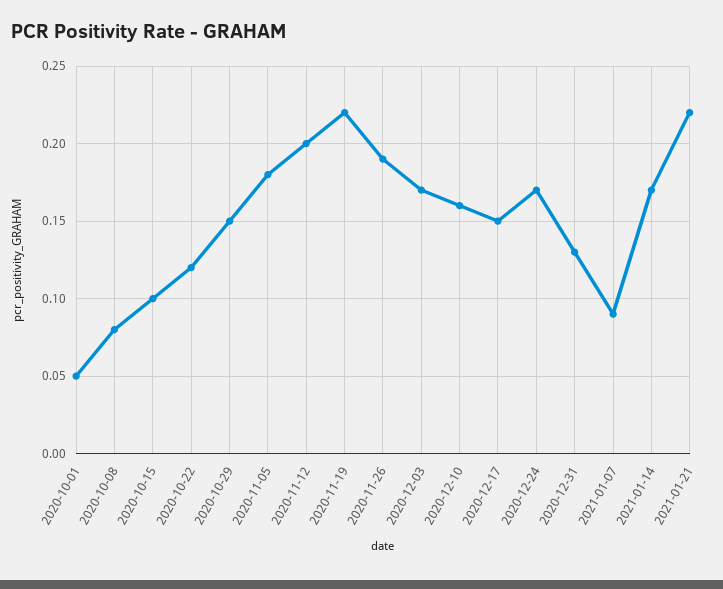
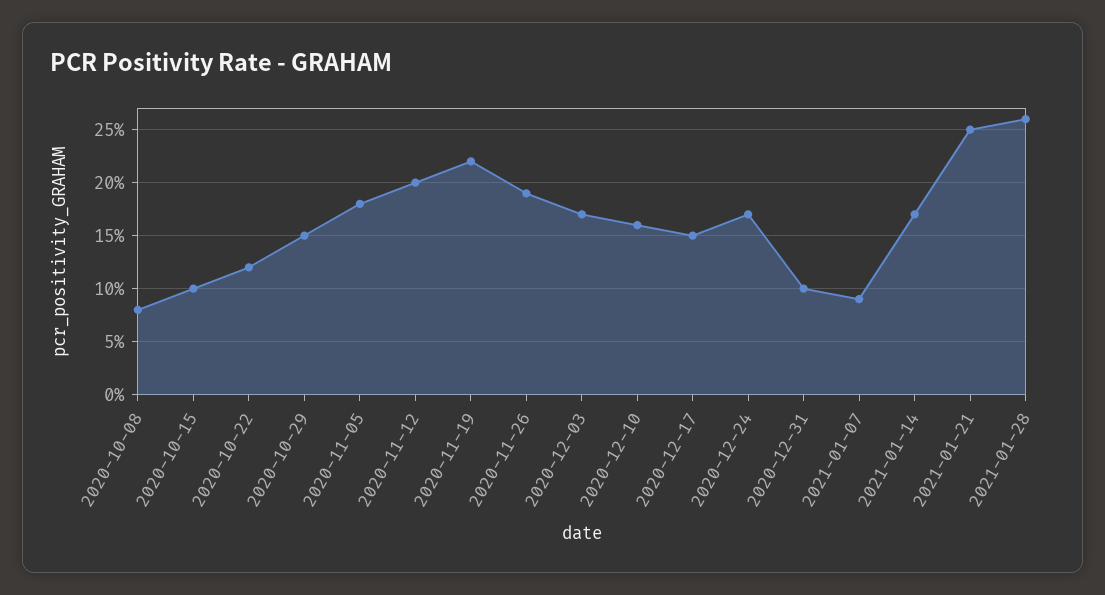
2020-10-01: 0.05 -> none
2020-12-31: 0.13 -> 0.1
2021-01-21: 0.22 -> 0.25
2021-01-28: none -> 0.26

